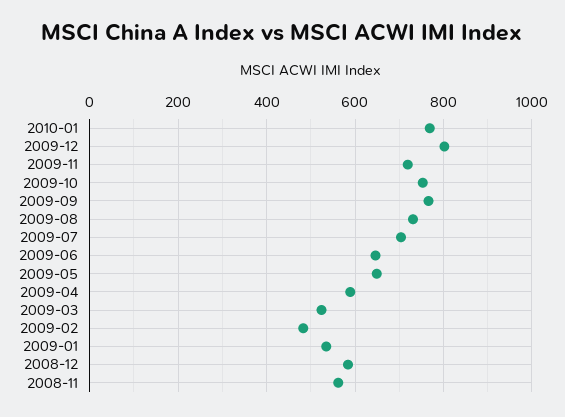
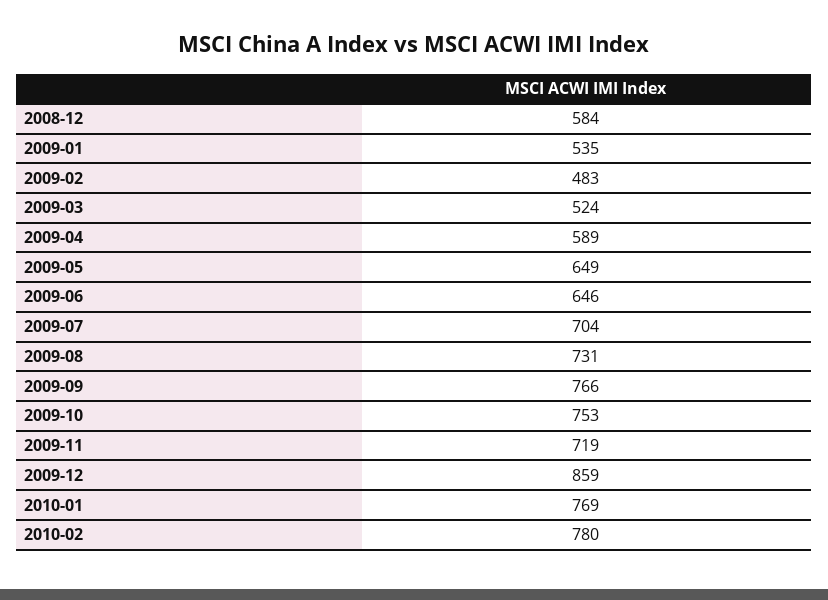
2009-12: 800 -> 859
2008-11: 560 -> none
2010-02: none -> 780

